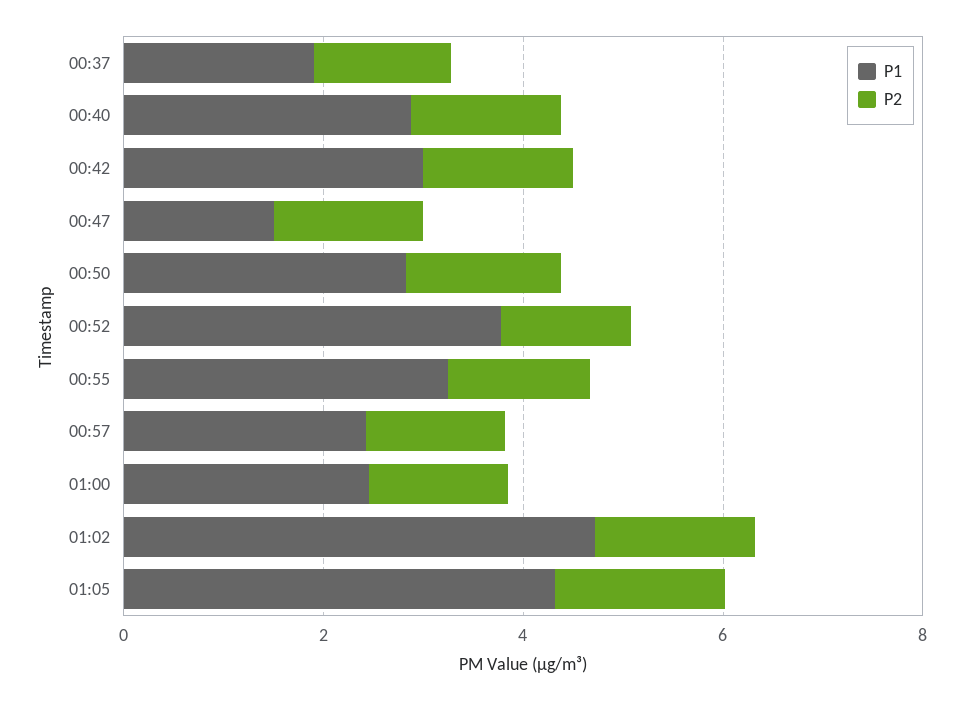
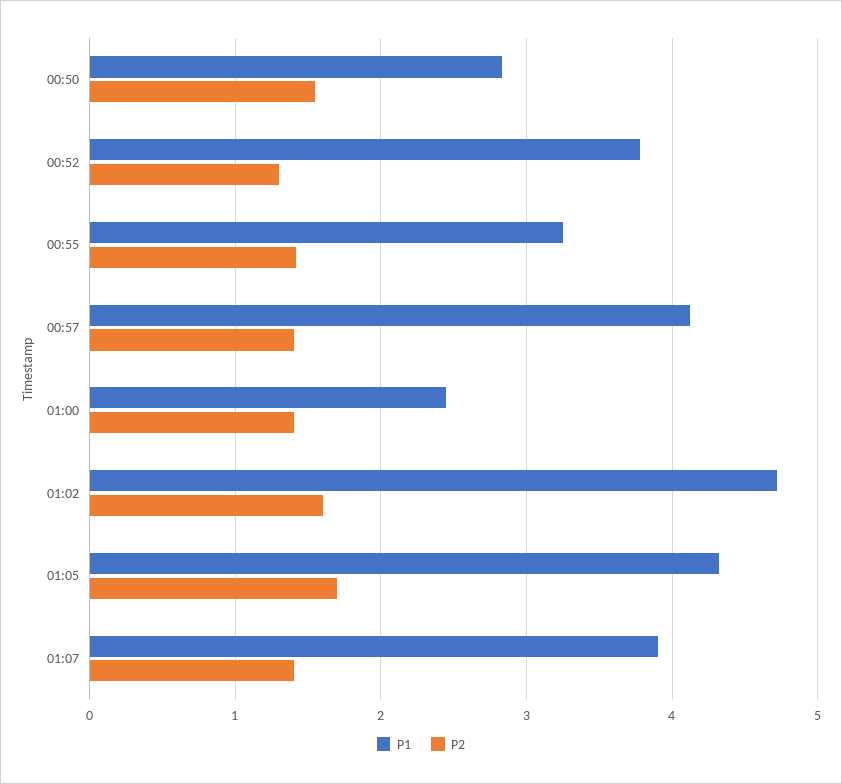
P1, 00:37: 2 -> none
P2, 00:37: 1.5 -> none
P1, 00:40: 3 -> none
P2, 00:40: 1.5 -> none
P1, 00:42: 3 -> none
P2, 00:42: 1.5 -> none
P1, 00:47: 1.5 -> none
P2, 00:47: 1.5 -> none
P1, 00:57: 2.5 -> 4.1
P1, 01:07: none -> 3.9
P2, 01:07: none -> 1.4

